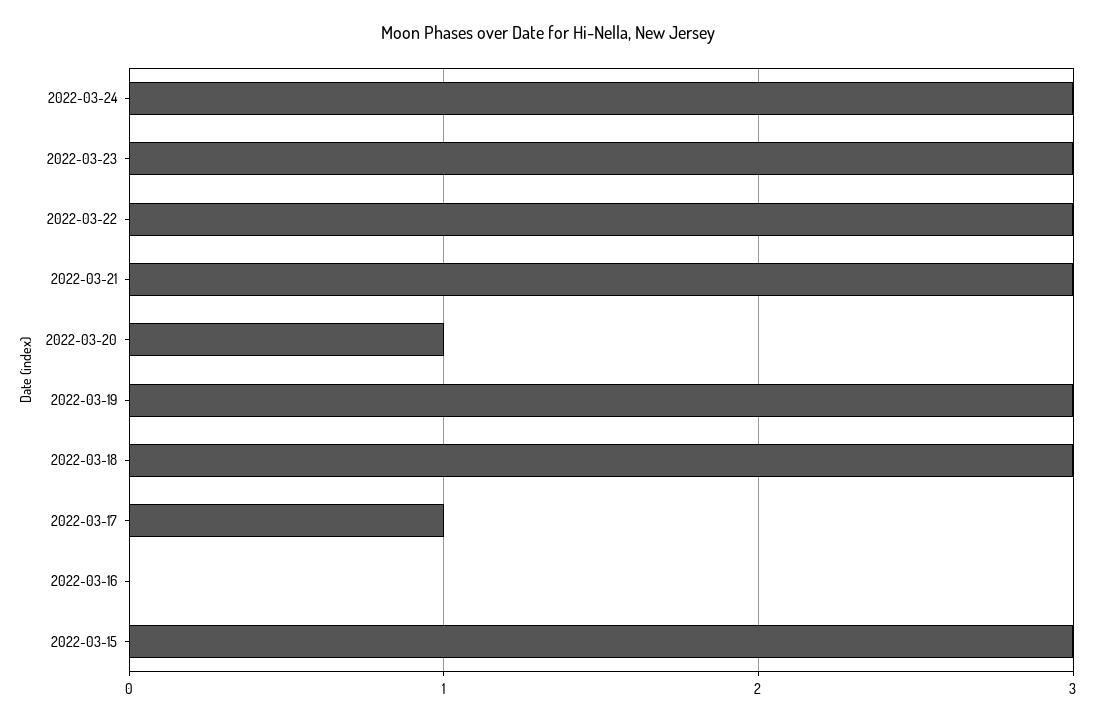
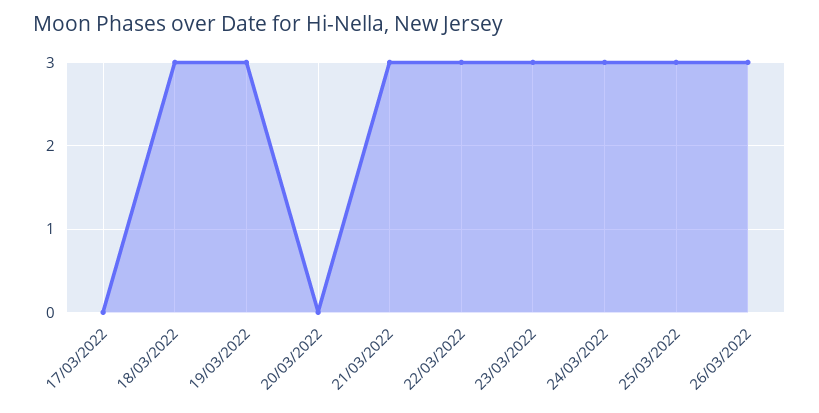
2022-03-20: 1 -> 0
2022-03-17: 1 -> 0
2022-03-16: 0 -> none
2022-03-15: 3 -> none
25/03/2022: none -> 3
26/03/2022: none -> 3

